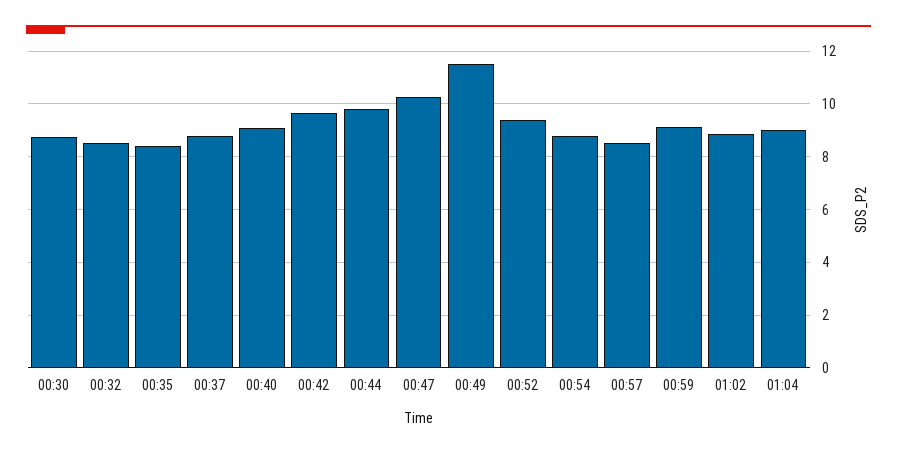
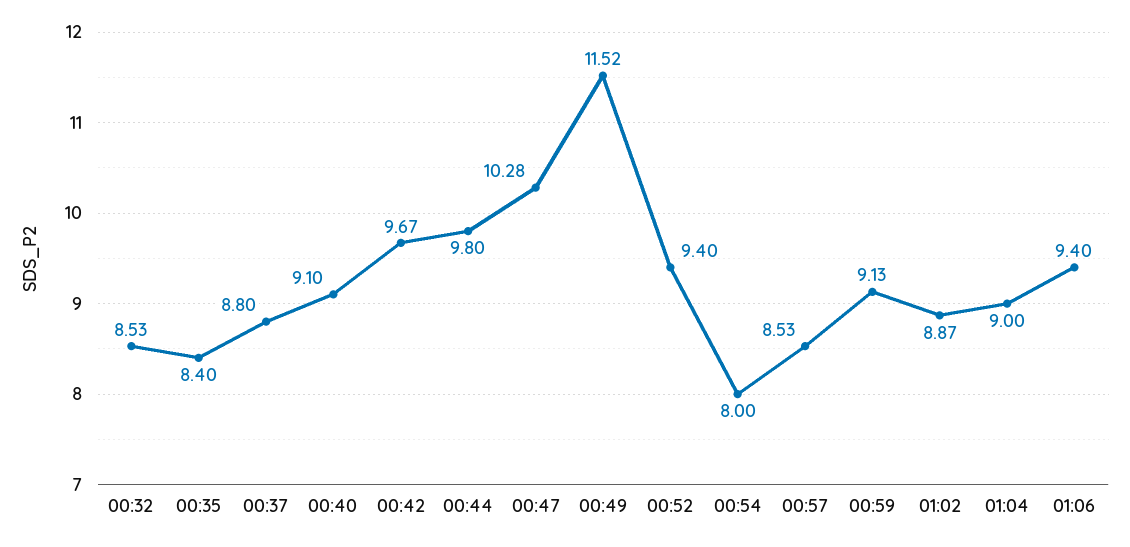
00:30: 8.75 -> none
00:54: 8.75 -> 8
01:06: none -> 9.4

